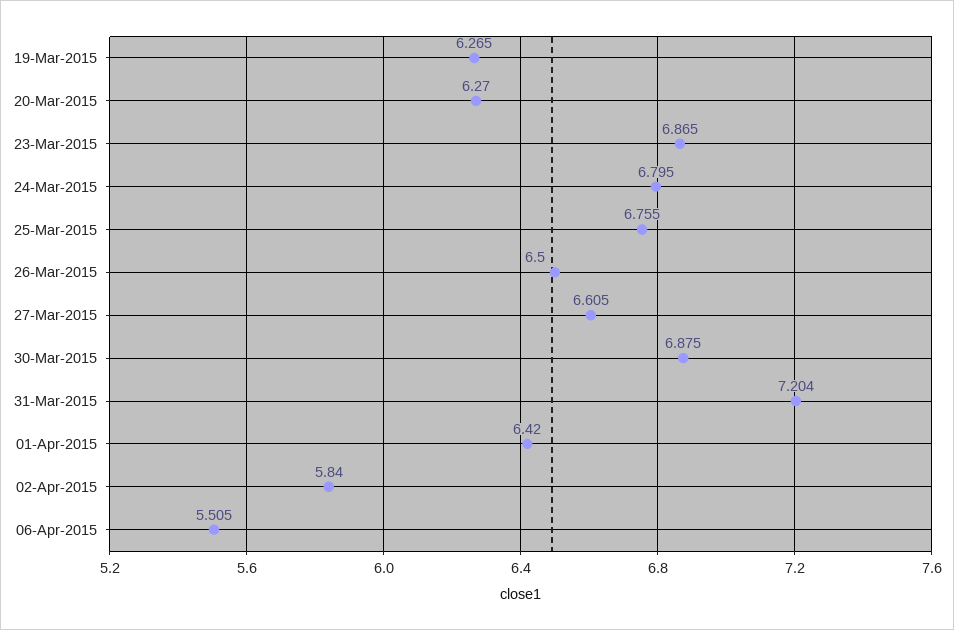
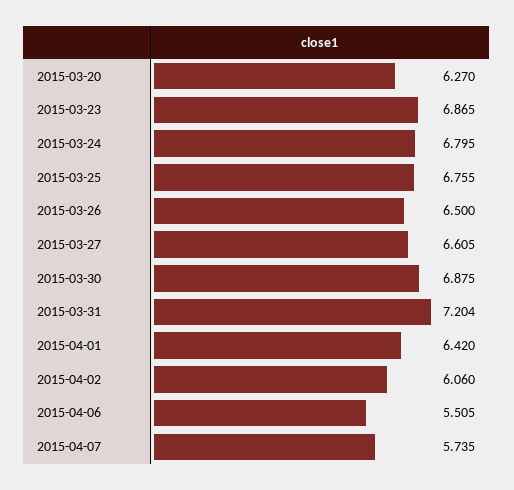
19-Mar-2015: 6.265 -> none
02-Apr-2015: 5.84 -> 6.06
2015-04-07: none -> 5.735

